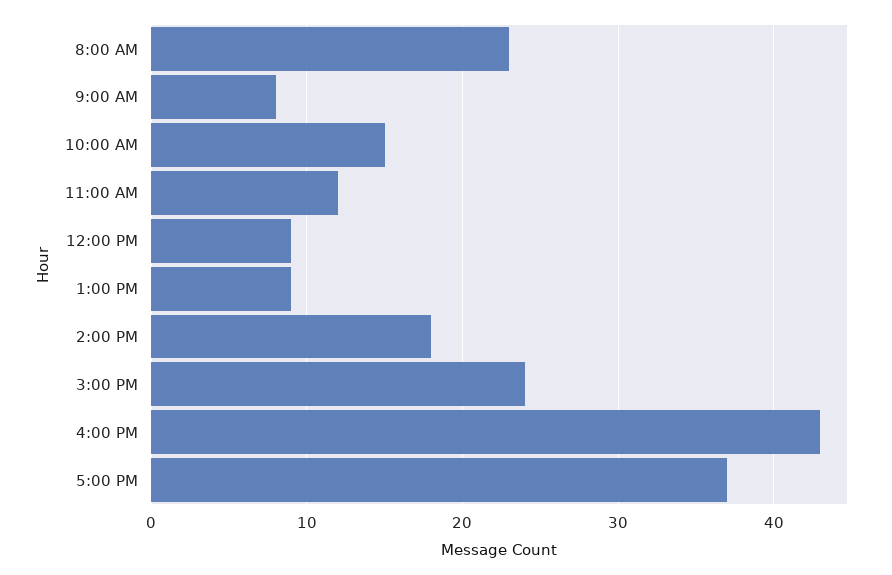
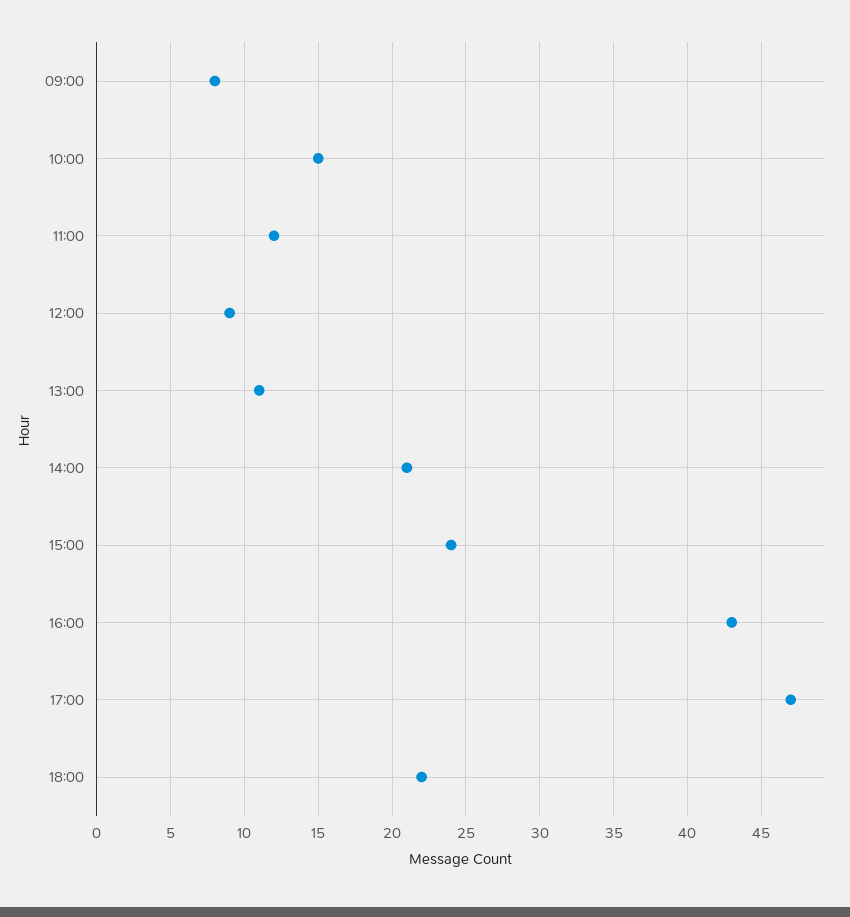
8:00 AM: 23 -> none
1:00 PM: 9 -> 11
2:00 PM: 18 -> 21
5:00 PM: 37 -> 47
18:00: none -> 22

